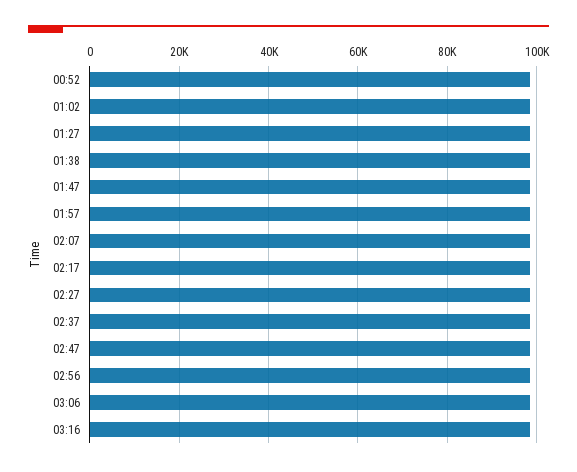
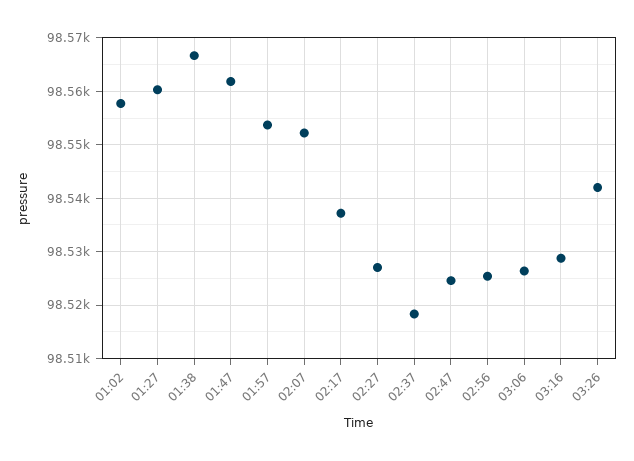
00:52: 98000 -> none
03:26: none -> 98542

